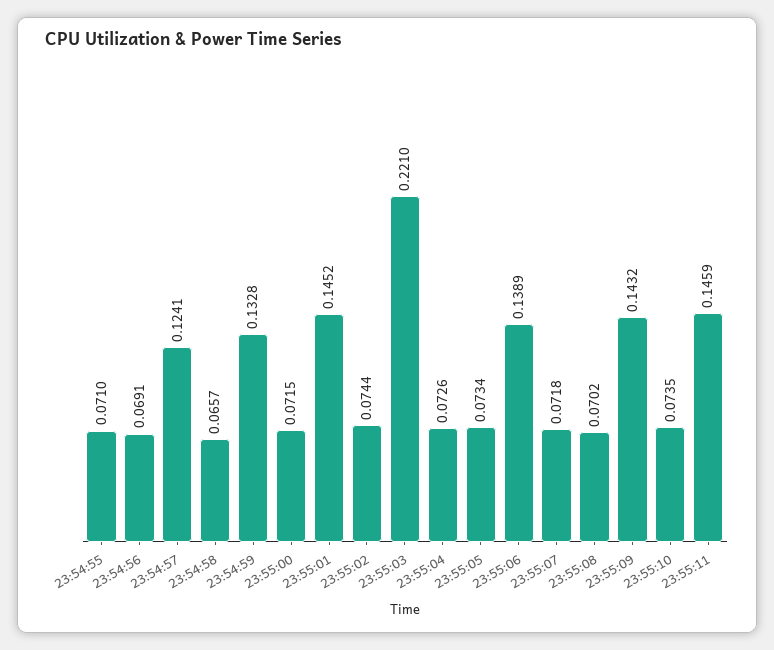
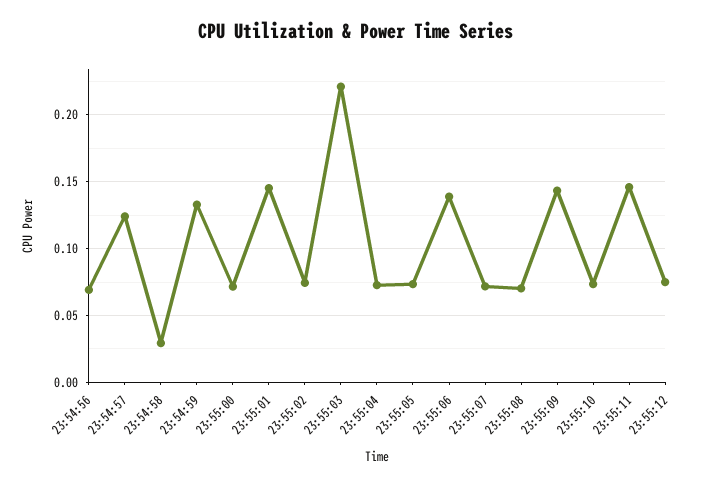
23:54:55: 0.071 -> none
23:54:58: 0.0657 -> 0.03
23:55:12: none -> 0.075

